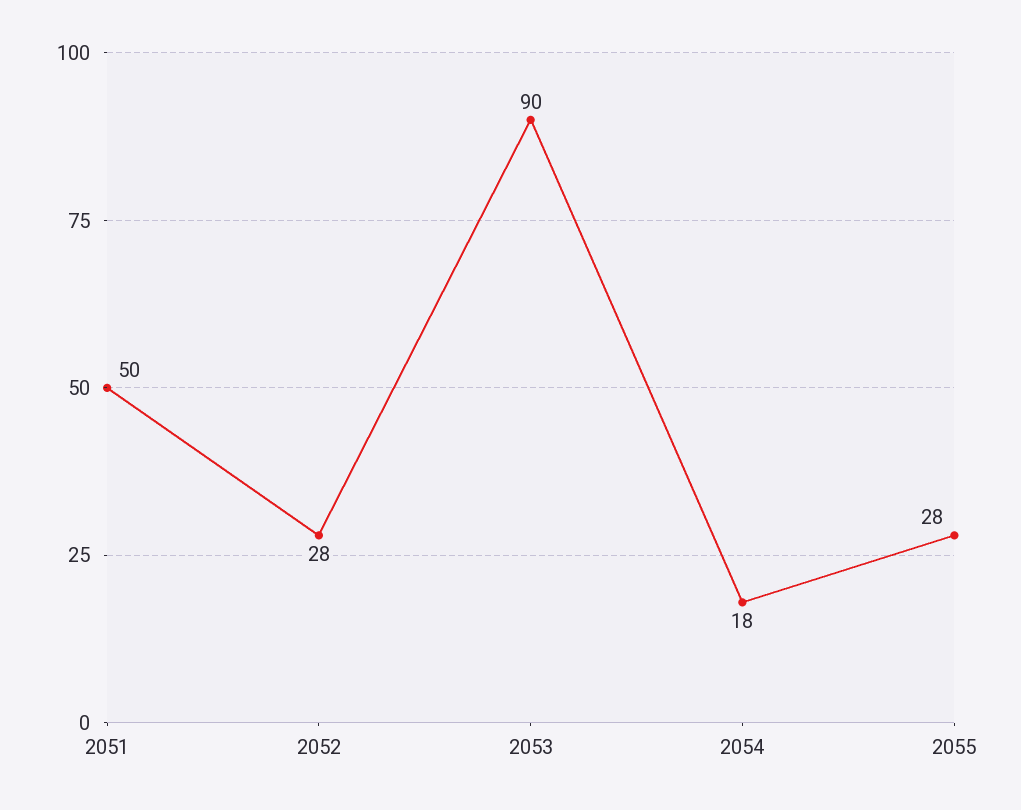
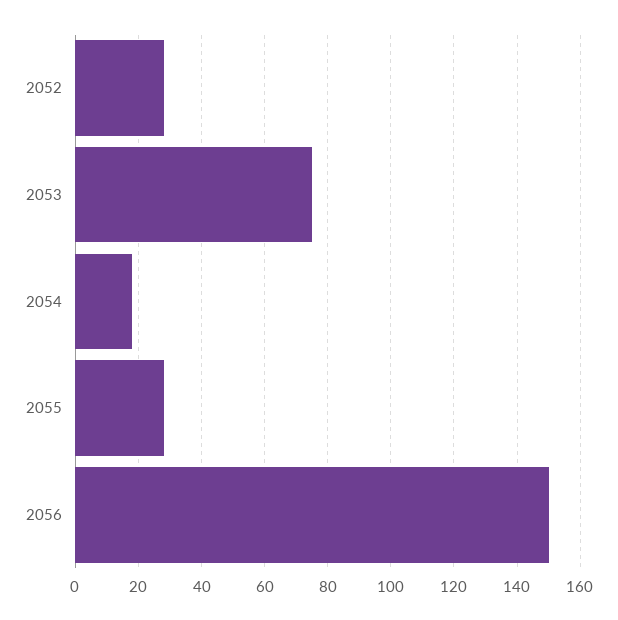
2051: 50 -> none
2053: 90 -> 75
2056: none -> 150

